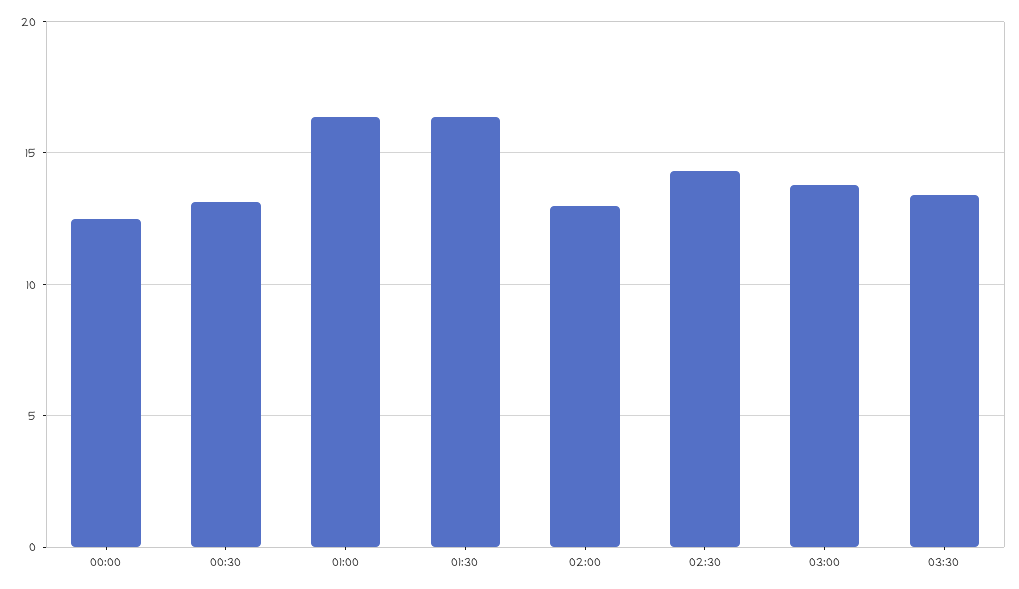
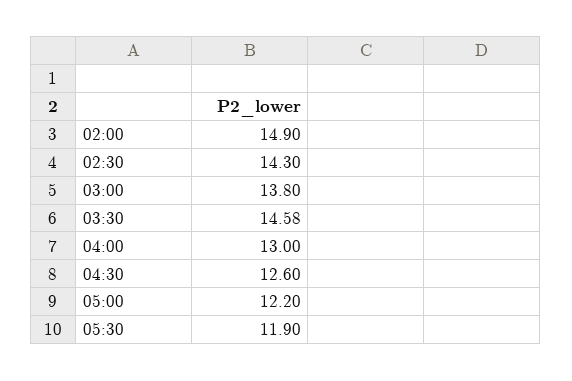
00:00: 12.5 -> none
00:30: 13 -> none
01:00: 16.5 -> none
01:30: 16.5 -> none
02:00: 13 -> 14.9
03:30: 13.5 -> 14.58
04:00: none -> 13
04:30: none -> 12.6
05:00: none -> 12.2
05:30: none -> 11.9

